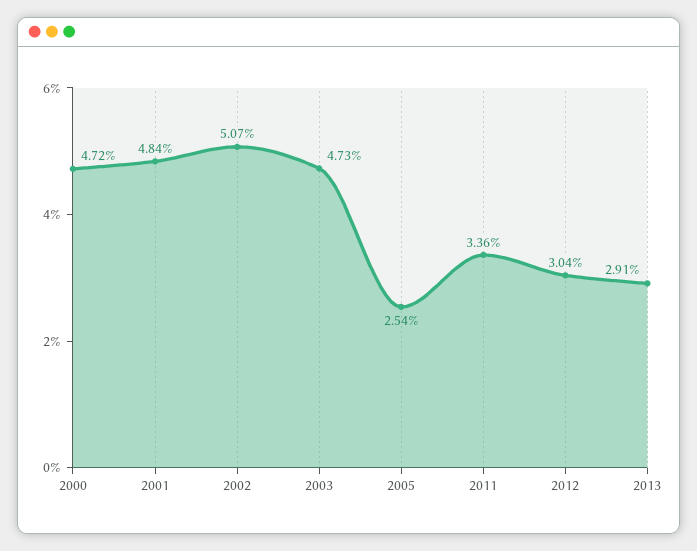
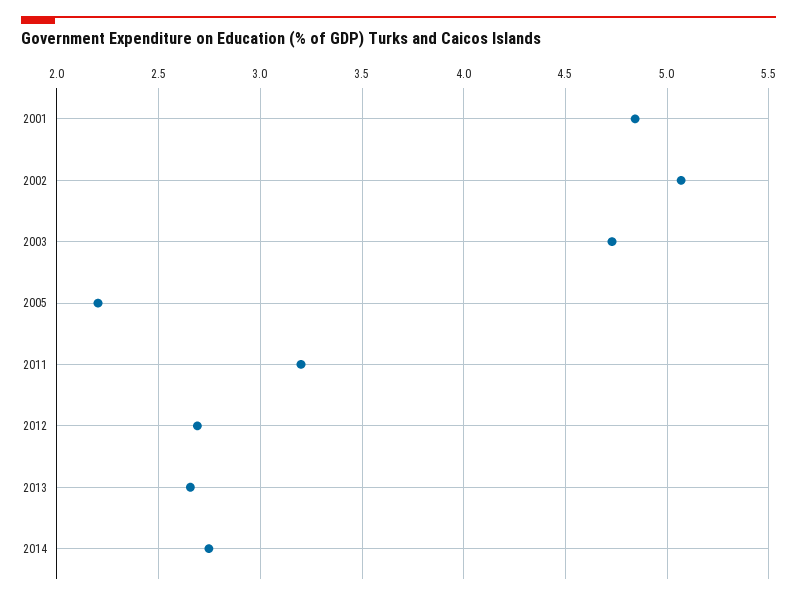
2000: 4.72 -> none
2005: 2.54 -> 2.2
2011: 3.36 -> 3.2
2012: 3.04 -> 2.7
2013: 2.91 -> 2.65
2014: none -> 2.75

